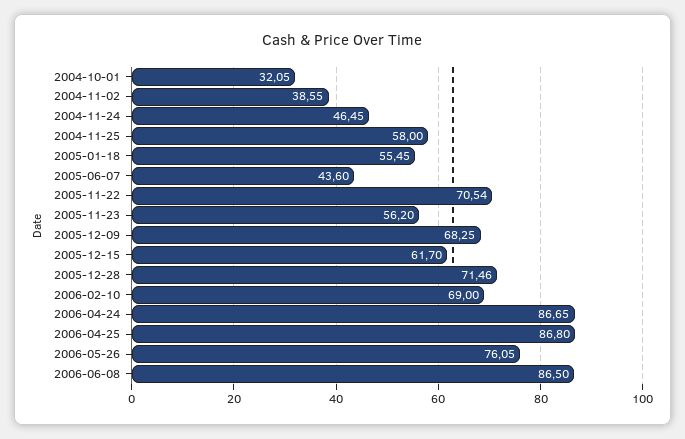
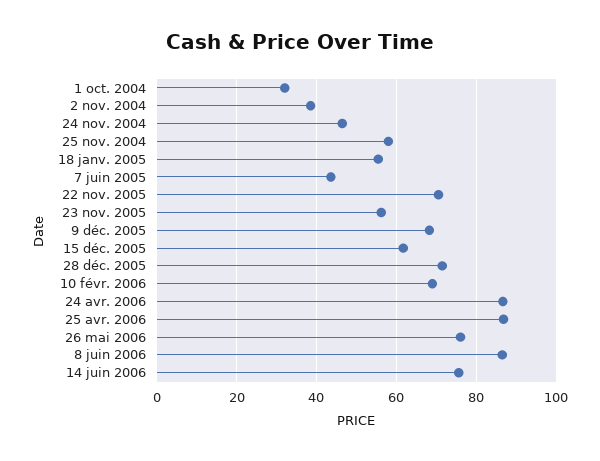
14 juin 2006: none -> 76

